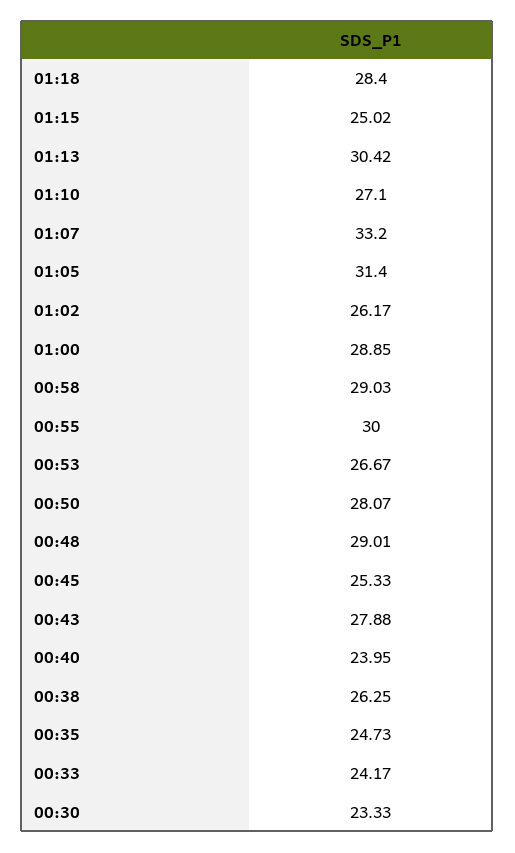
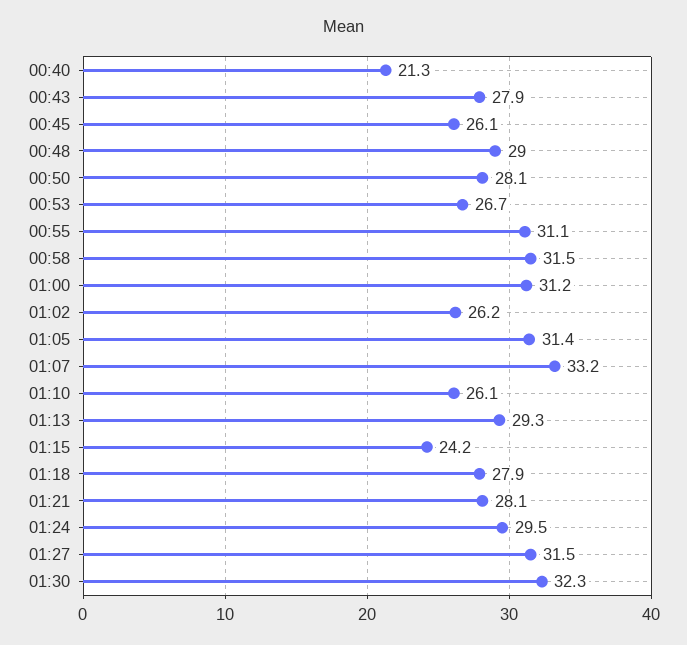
01:18: 28.4 -> 27.9
01:15: 25.02 -> 24.2
01:13: 30.42 -> 29.3
01:10: 27.1 -> 26.1
01:00: 28.85 -> 31.2
00:58: 29.03 -> 31.5
00:55: 30 -> 31.1
00:45: 25.33 -> 26.1
00:40: 23.95 -> 21.3
00:38: 26.25 -> none
00:35: 24.73 -> none
00:33: 24.17 -> none
00:30: 23.33 -> none
01:21: none -> 28.1
01:24: none -> 29.5
01:27: none -> 31.5
01:30: none -> 32.3

